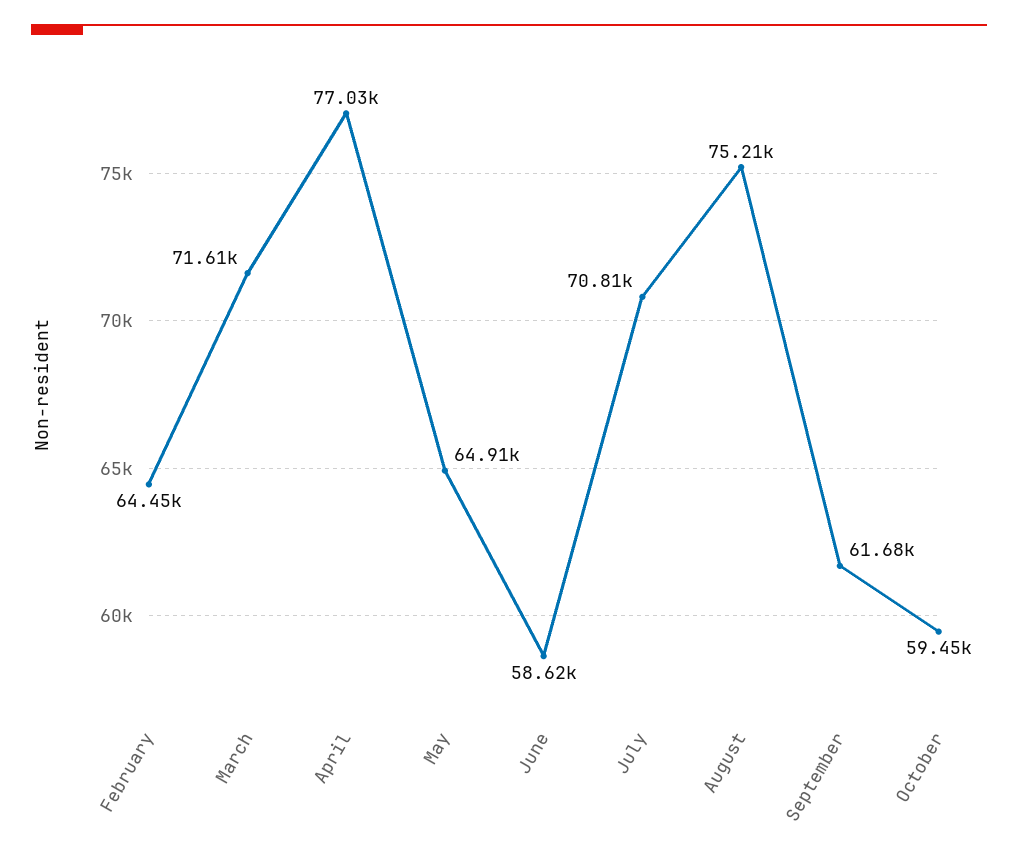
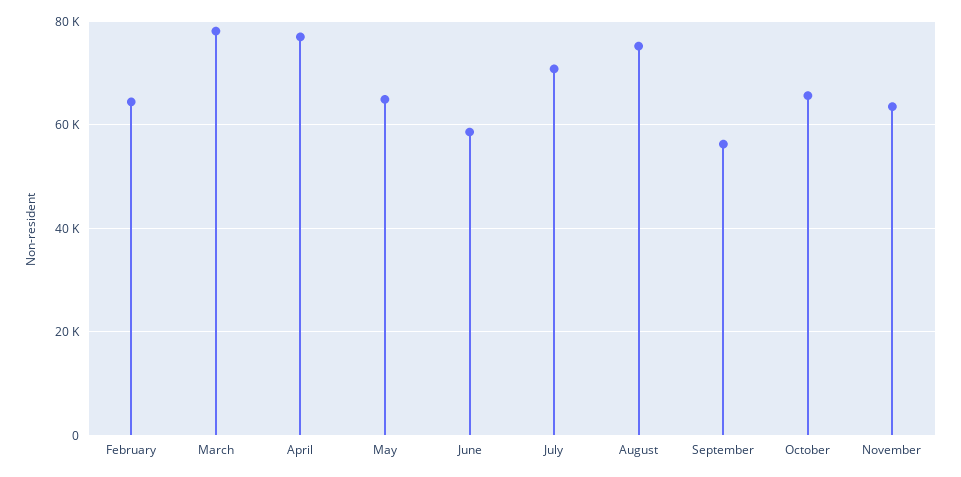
March: 71610 -> 78000
September: 61680 -> 56000
October: 59450 -> 66000
November: none -> 64000

